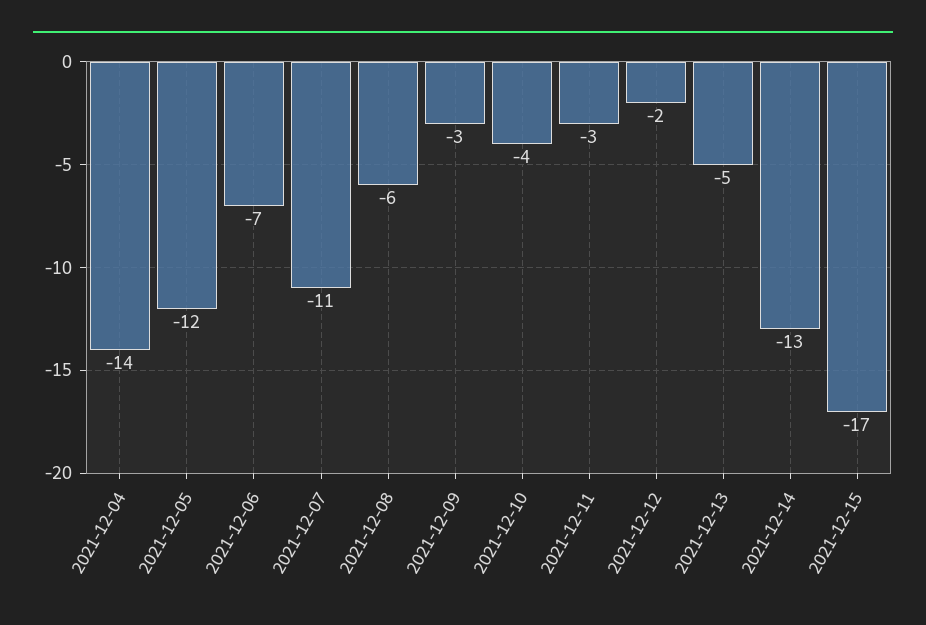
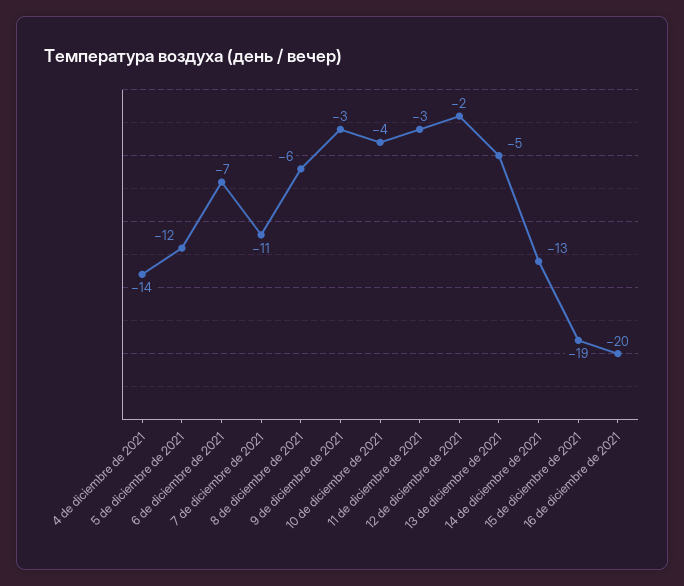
2021-12-15: -17 -> -19
16 de diciembre de 2021: none -> -20

